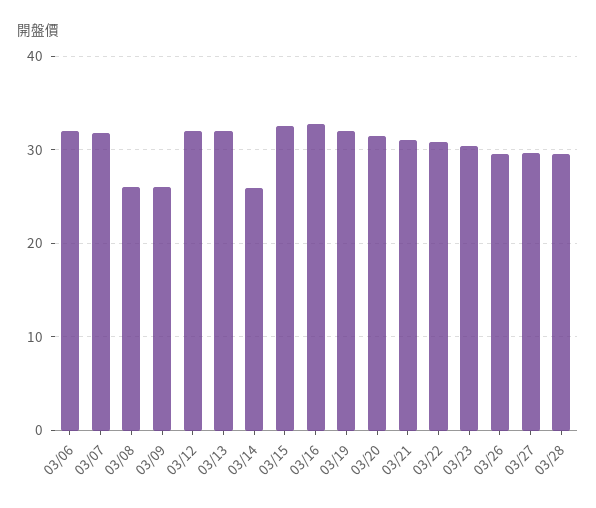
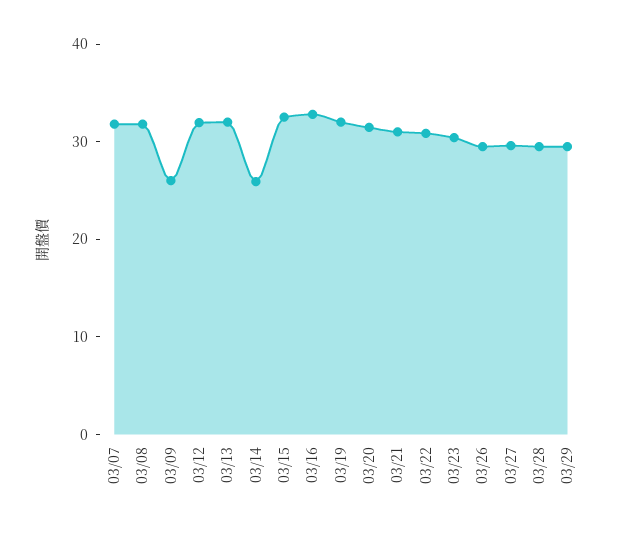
03/06: 32 -> none
03/08: 26 -> 32
03/29: none -> 30

